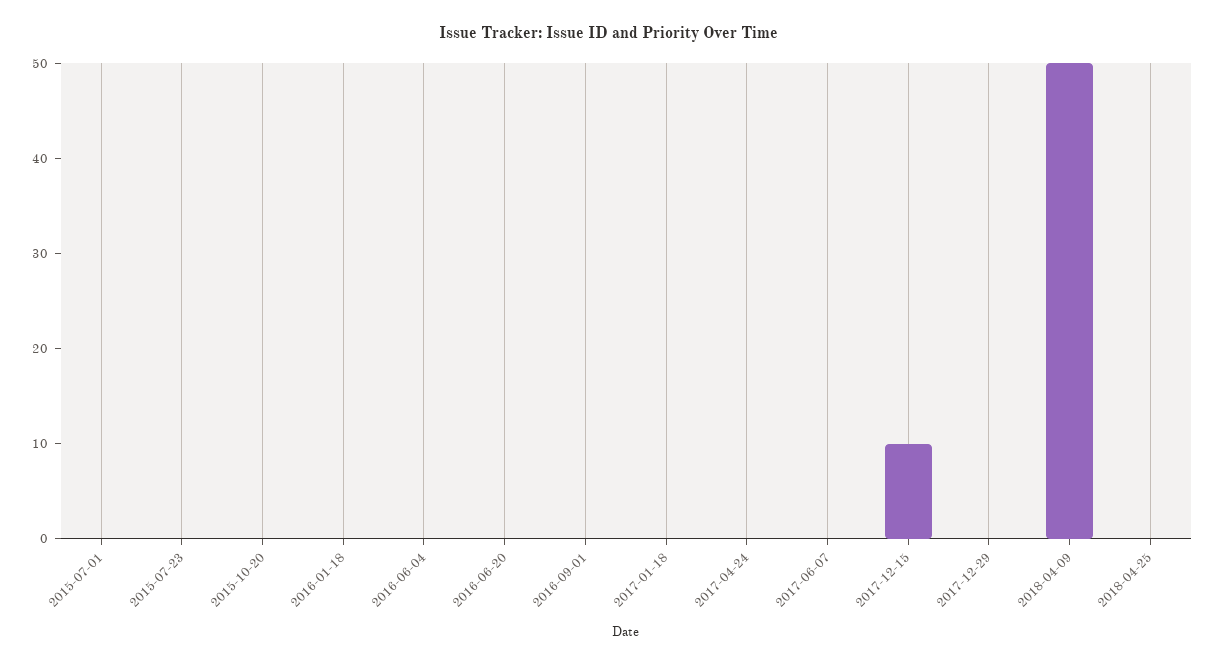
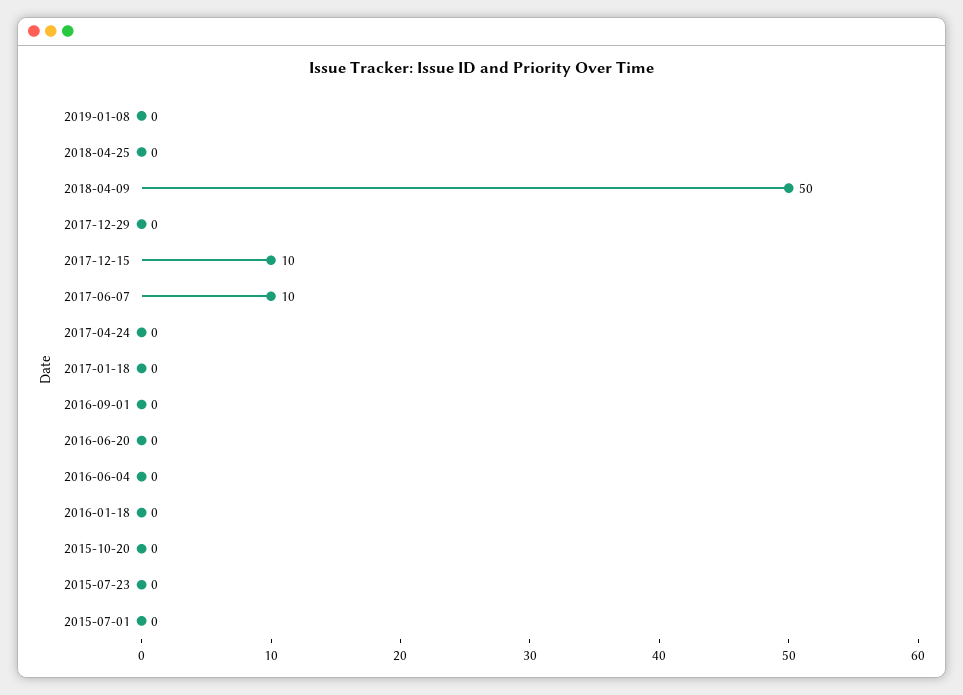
2017-06-07: 0 -> 10
2019-01-08: none -> 0

